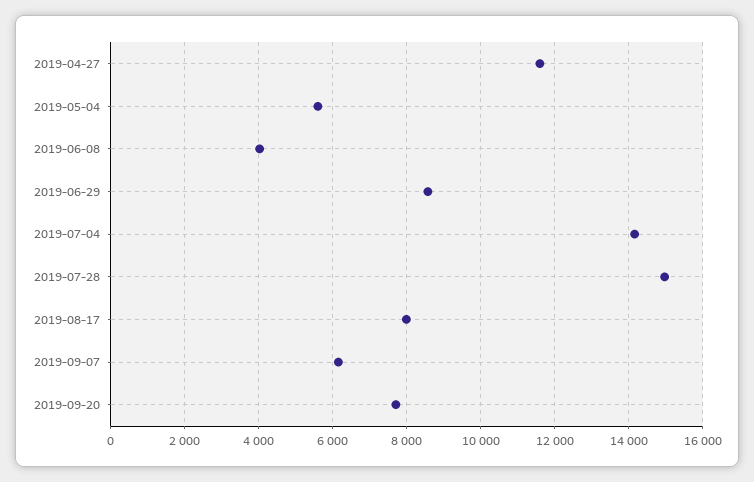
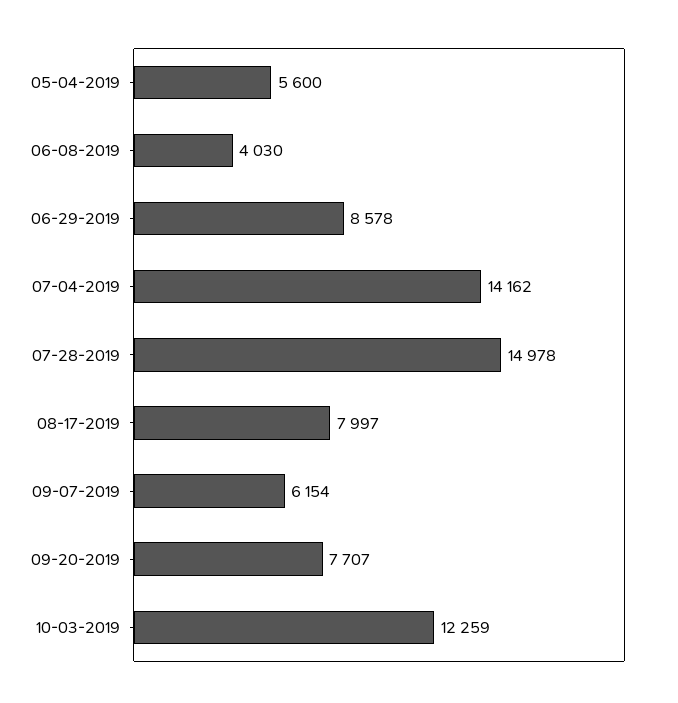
2019-04-27: 11600 -> none
10-03-2019: none -> 12259

